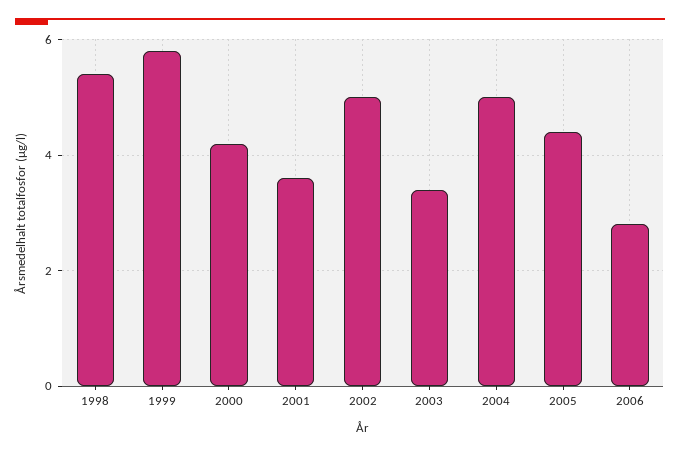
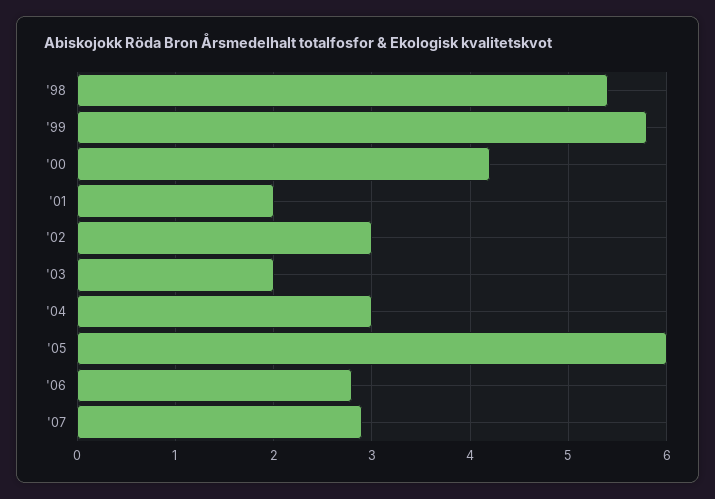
2001: 3.5 -> 2
2002: 5 -> 3
2003: 3.5 -> 2
2004: 5 -> 3
2005: 4.5 -> 6
'07: none -> 2.9

